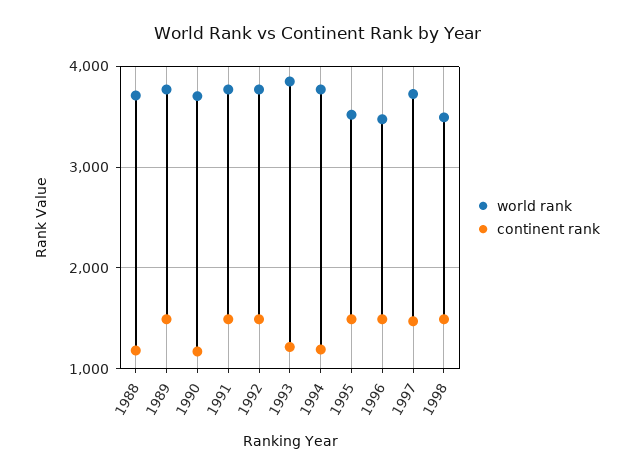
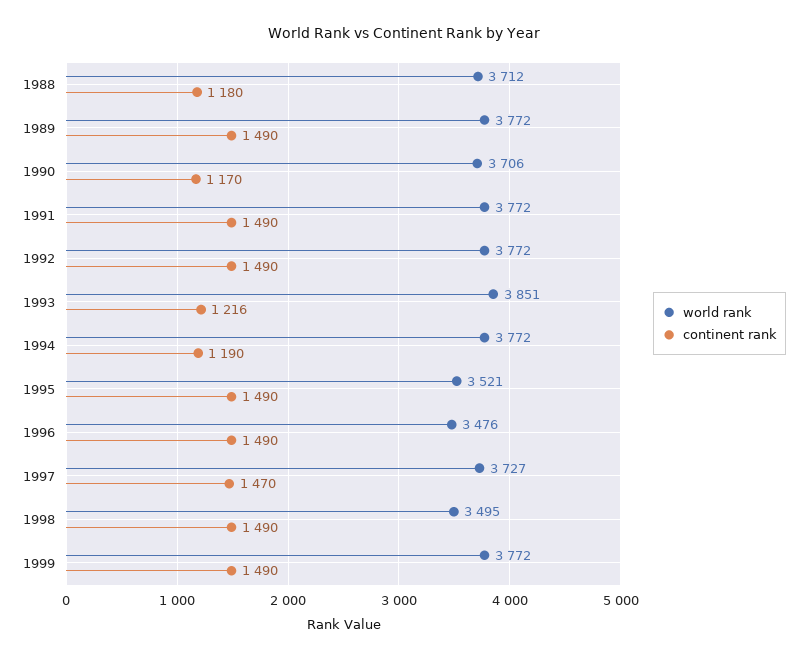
world rank, 1999: none -> 3772
continent rank, 1999: none -> 1490

